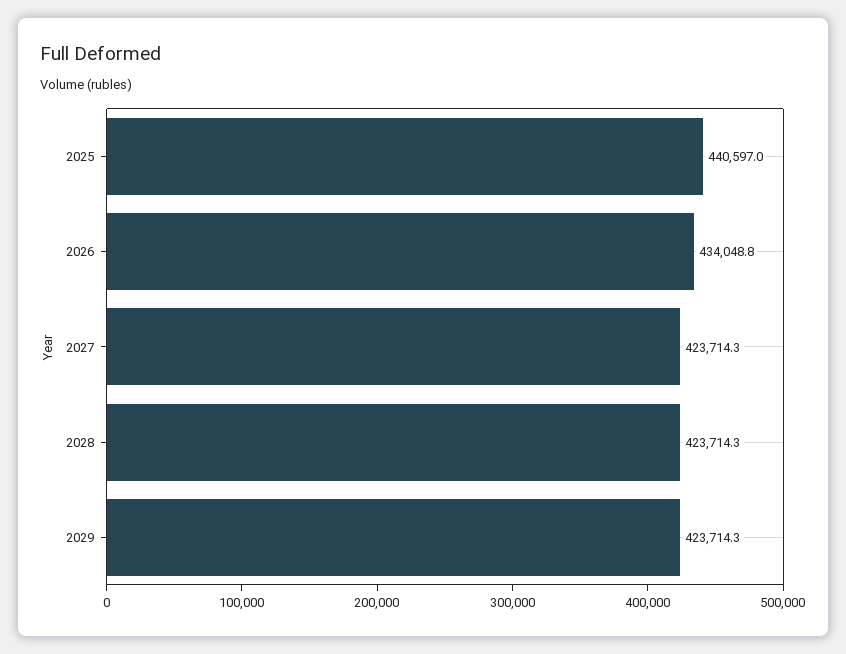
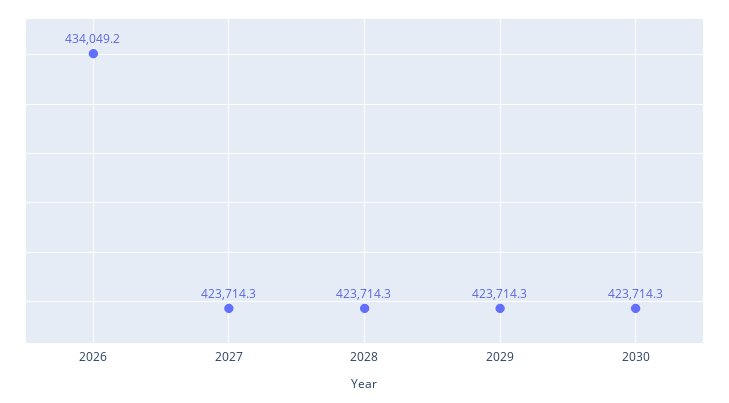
2025: 440597 -> none
2026: 434048.8 -> 434049.2
2030: none -> 423714.3

